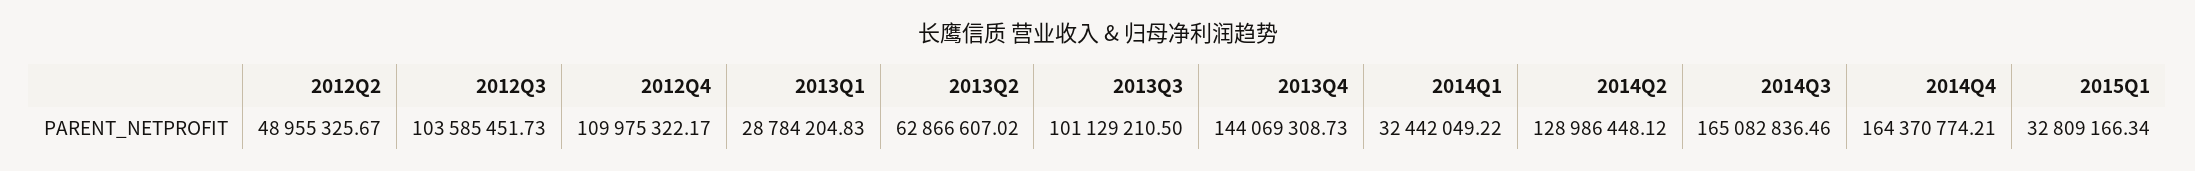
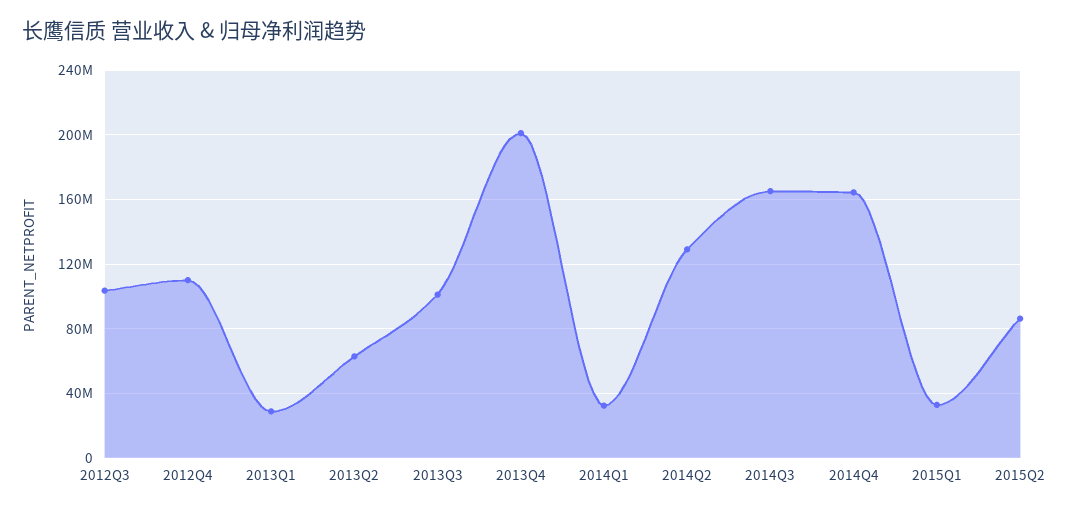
2012Q2: 48955325.67 -> none
2013Q4: 144069308.73 -> 200000000
2015Q2: none -> 85000000

